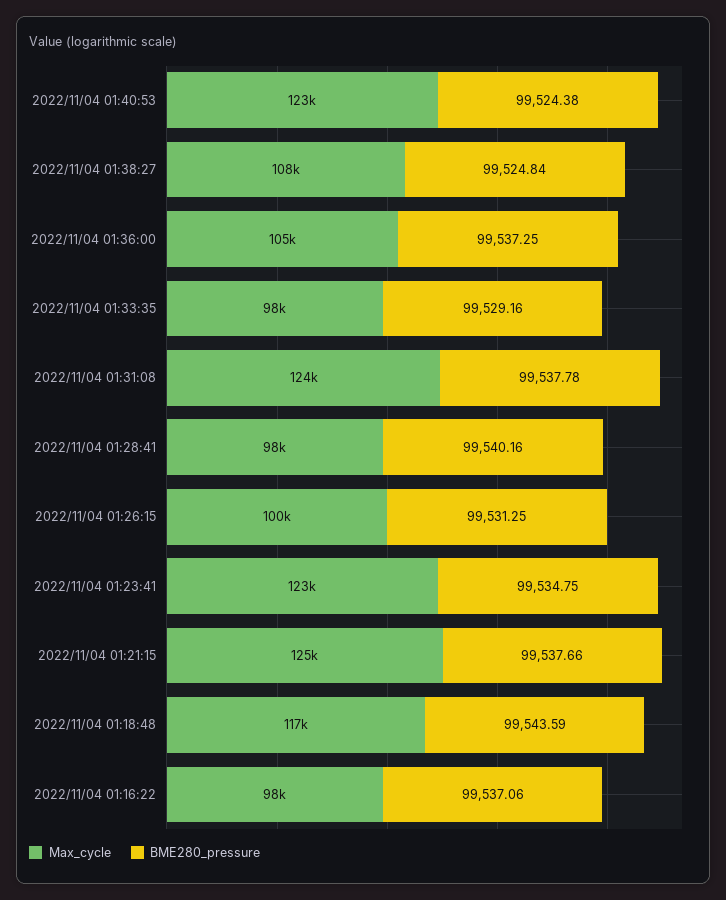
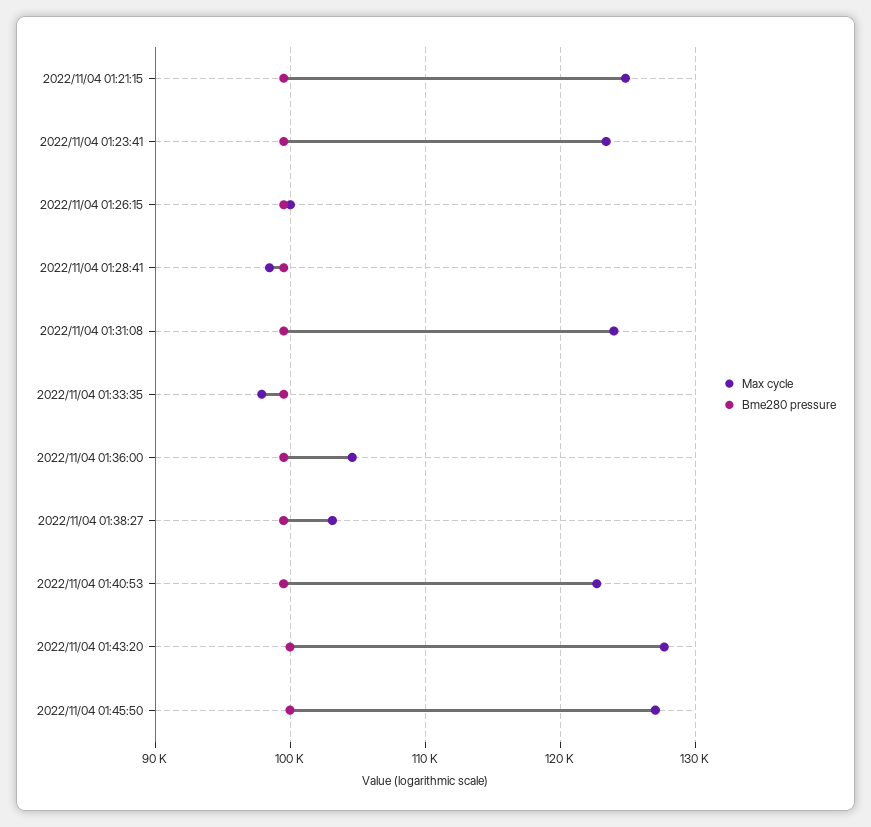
Max_cycle, 2022/11/04 01:38:27: 108000 -> 103000
Max_cycle, 2022/11/04 01:18:48: 117000 -> none
BME280_pressure, 2022/11/04 01:18:48: 99543.59 -> none
Max_cycle, 2022/11/04 01:16:22: 98000 -> none
BME280_pressure, 2022/11/04 01:16:22: 99537.06 -> none
Max_cycle, 2022/11/04 01:43:20: none -> 128000
BME280_pressure, 2022/11/04 01:43:20: none -> 100000
Max_cycle, 2022/11/04 01:45:50: none -> 127000
BME280_pressure, 2022/11/04 01:45:50: none -> 100000

